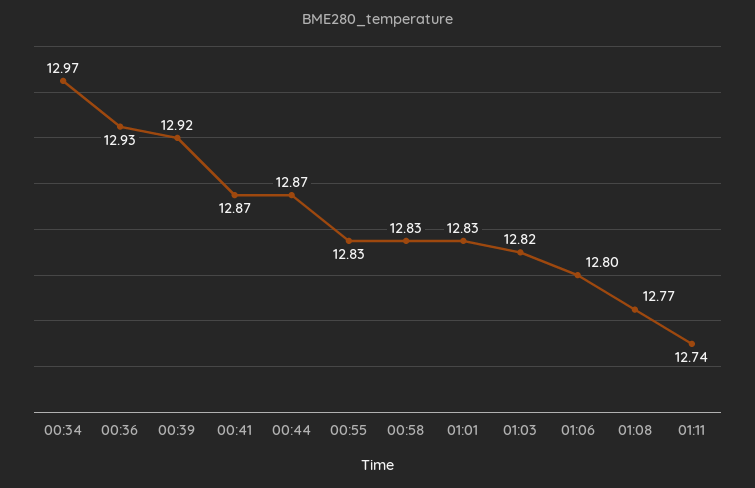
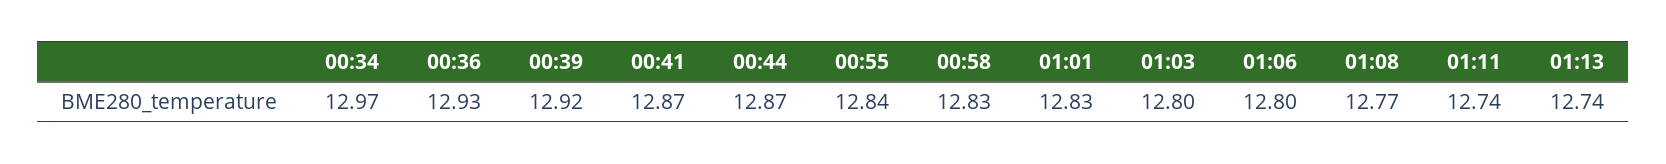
00:55: 12.83 -> 12.84
01:03: 12.82 -> 12.8
01:13: none -> 12.74

